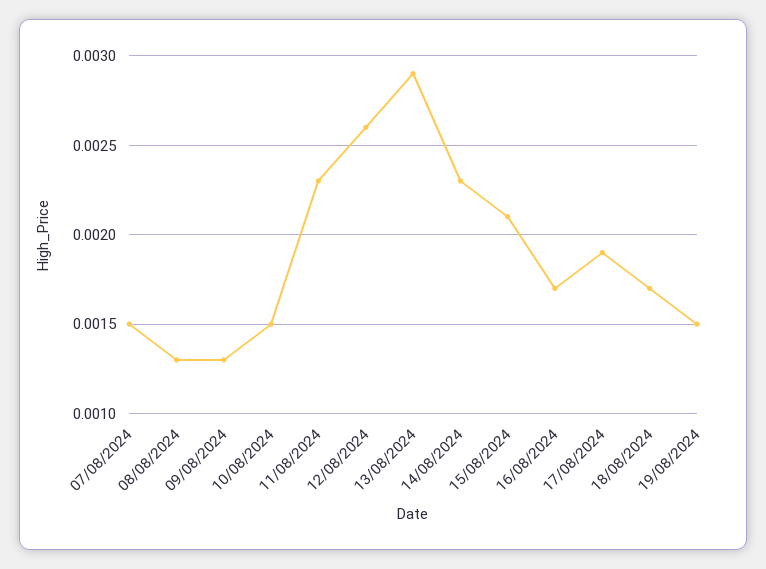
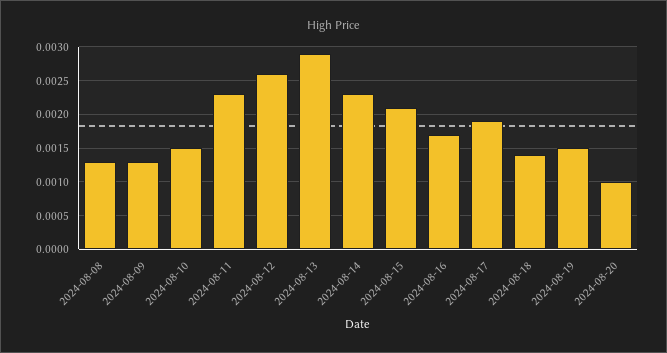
07/08/2024: 0.0015 -> none
18/08/2024: 0.0017 -> 0.0014
2024-08-20: none -> 0.001

